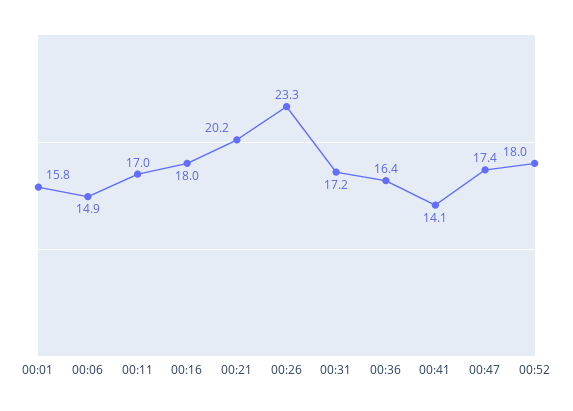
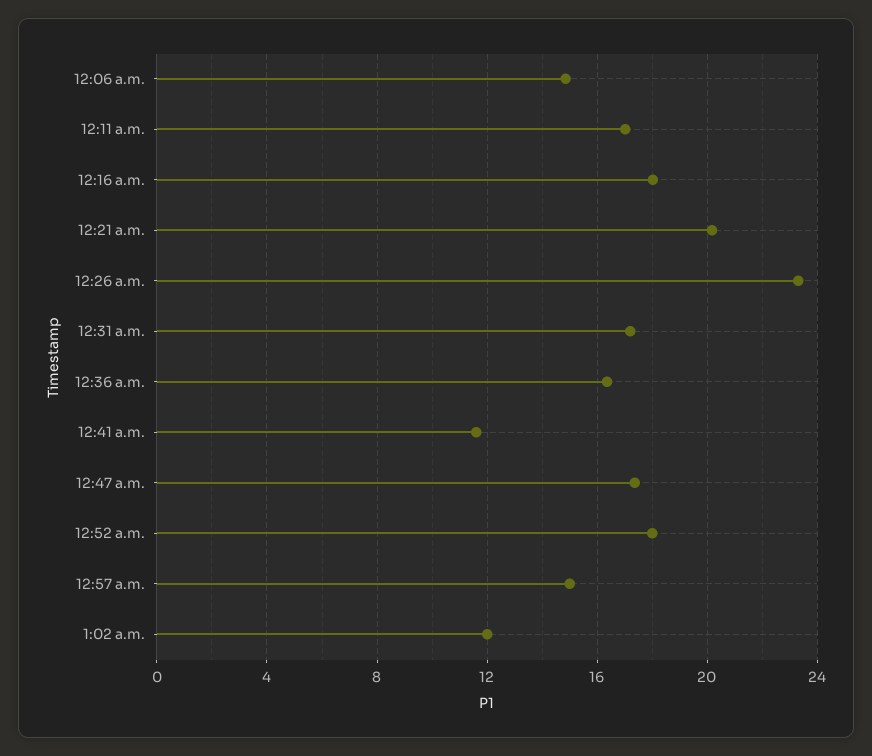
00:01: 15.8 -> none
00:41: 14.1 -> 11.5
12:57 a.m.: none -> 15
1:02 a.m.: none -> 12

